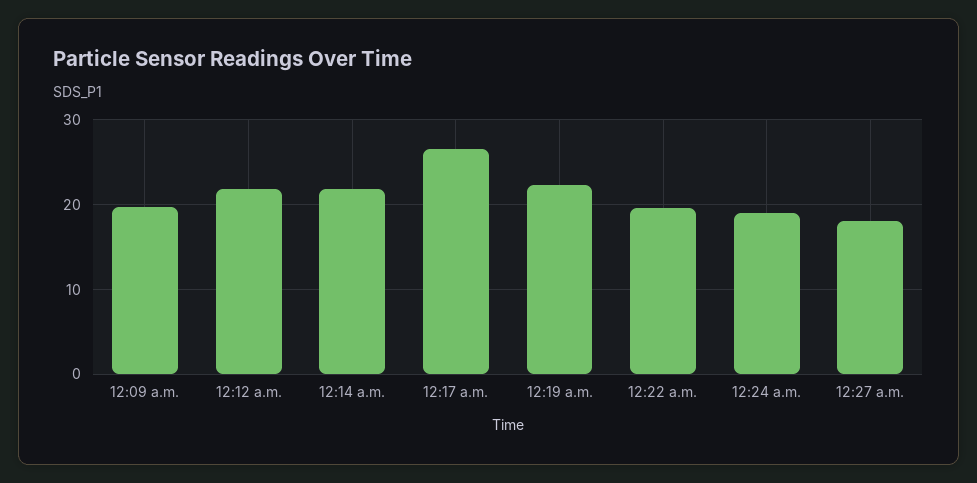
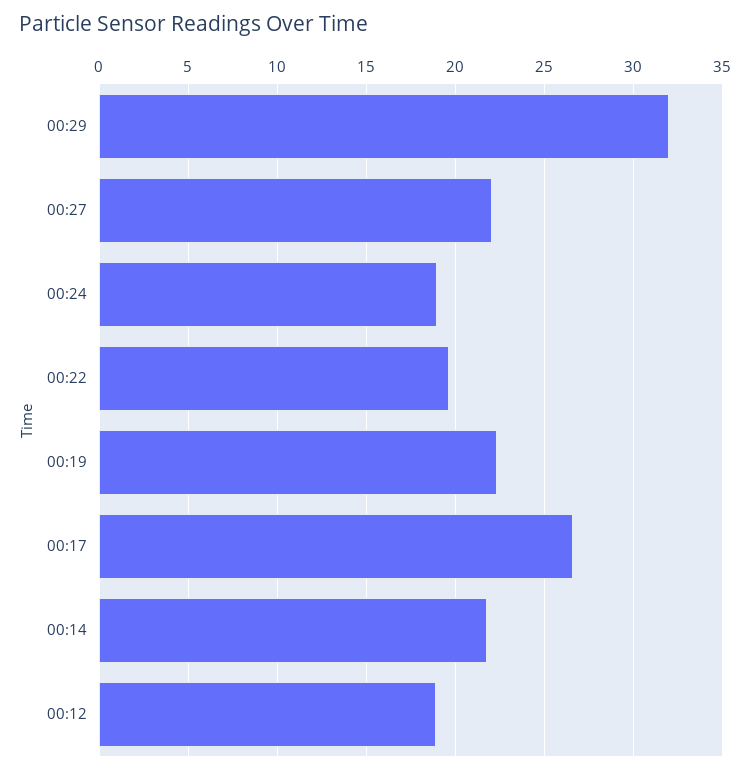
12:09 a.m.: 20 -> none
12:12 a.m.: 22 -> 19
12:27 a.m.: 18 -> 22
00:29: none -> 32

